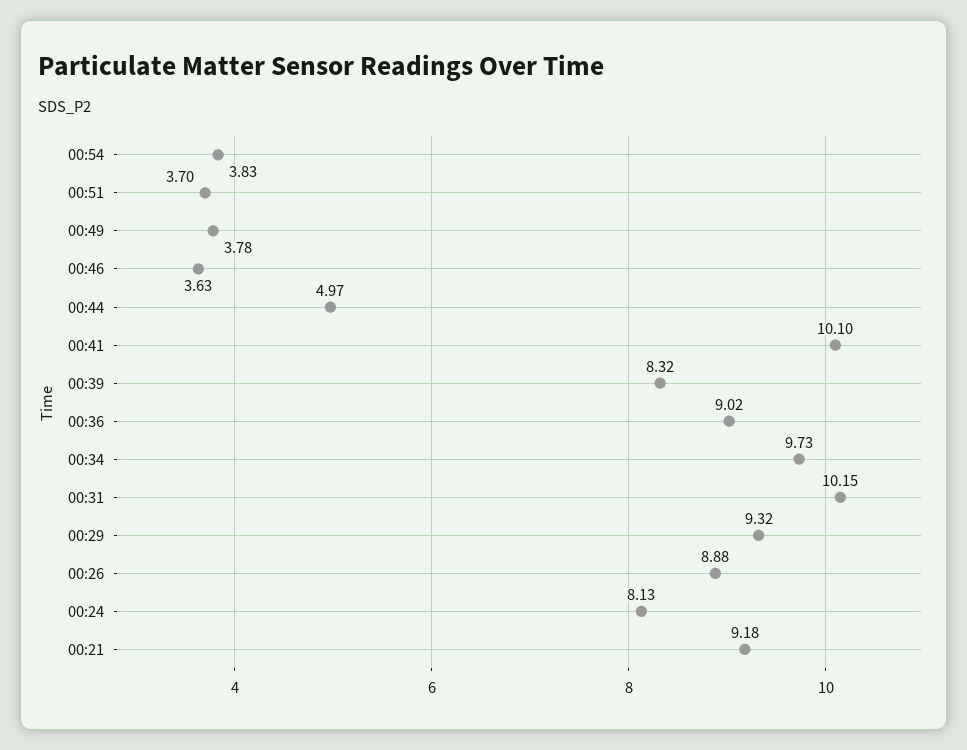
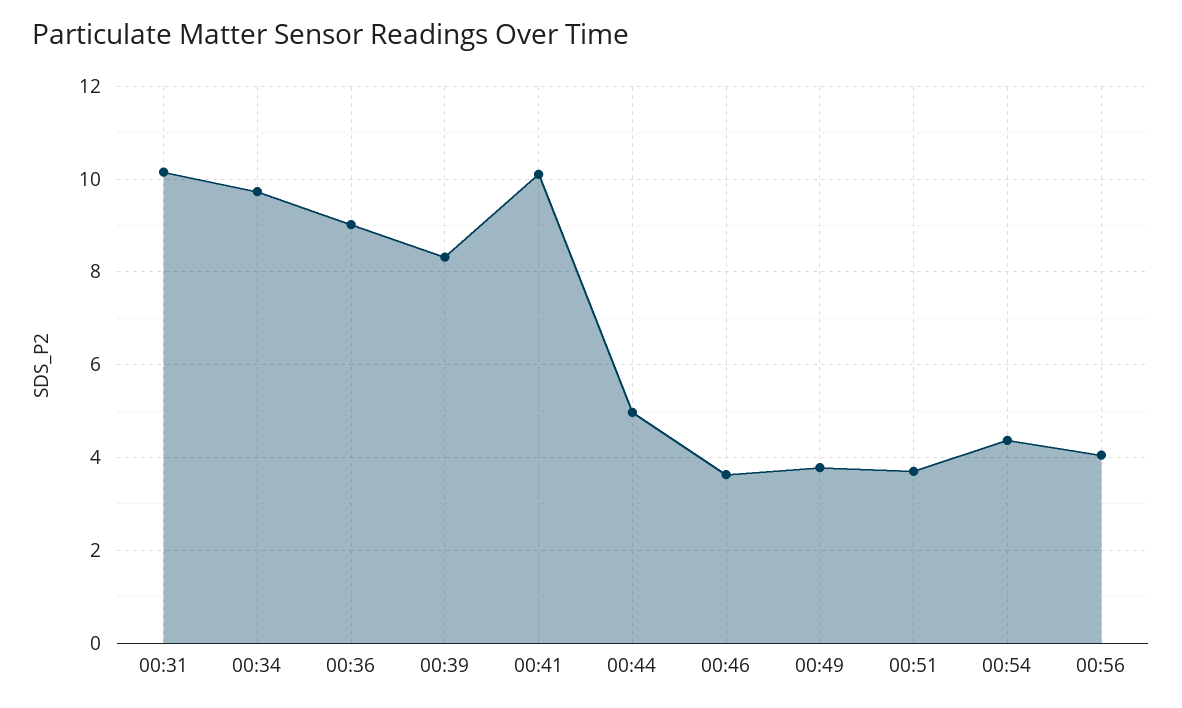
00:54: 3.83 -> 4.4
00:29: 9.32 -> none
00:26: 8.88 -> none
00:24: 8.13 -> none
00:21: 9.18 -> none
00:56: none -> 4

